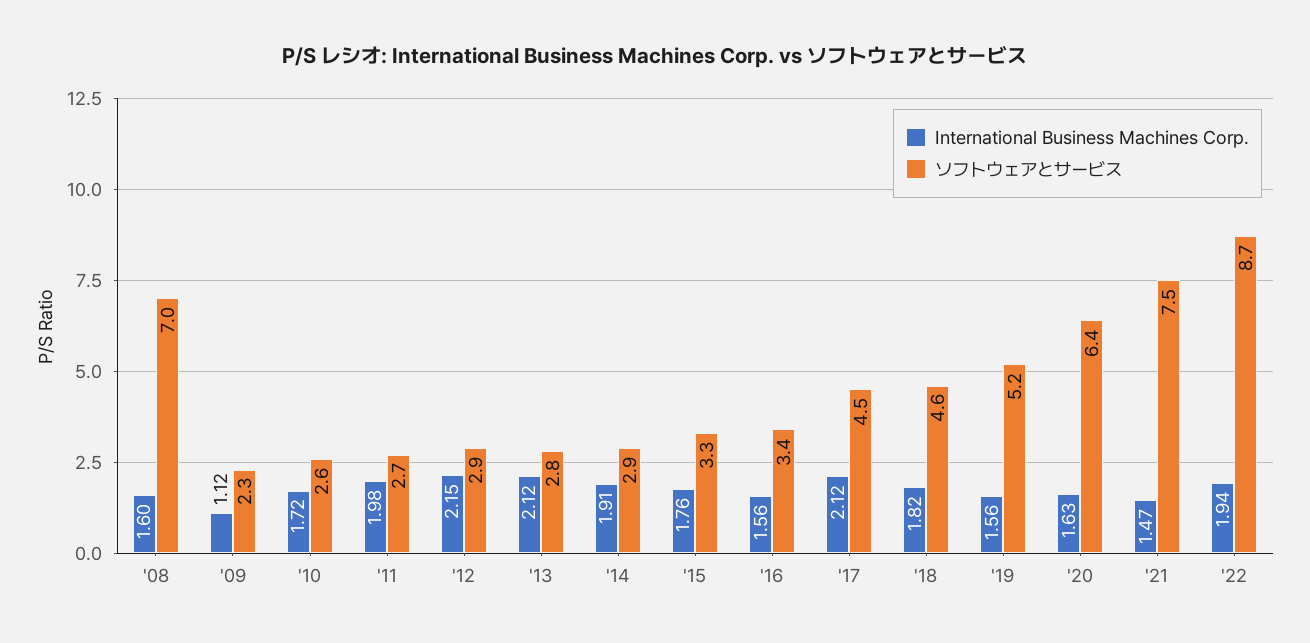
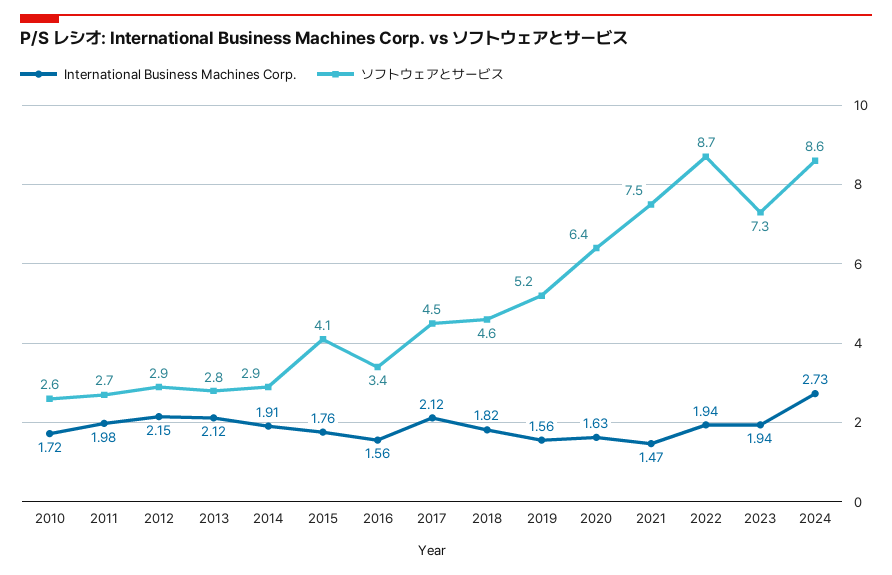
International Business Machines Corp., '08: 1.6 -> none
ソフトウェアとサービス, '08: 7 -> none
International Business Machines Corp., '09: 1.12 -> none
ソフトウェアとサービス, '09: 2.3 -> none
ソフトウェアとサービス, '15: 3.3 -> 4.1
International Business Machines Corp., 2023: none -> 1.94
ソフトウェアとサービス, 2023: none -> 7.3
International Business Machines Corp., 2024: none -> 2.73
ソフトウェアとサービス, 2024: none -> 8.6

